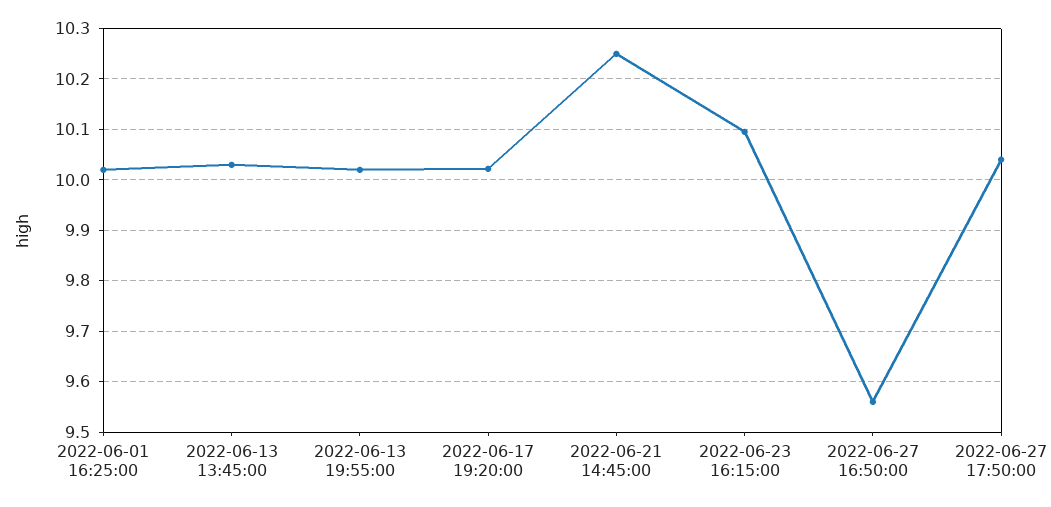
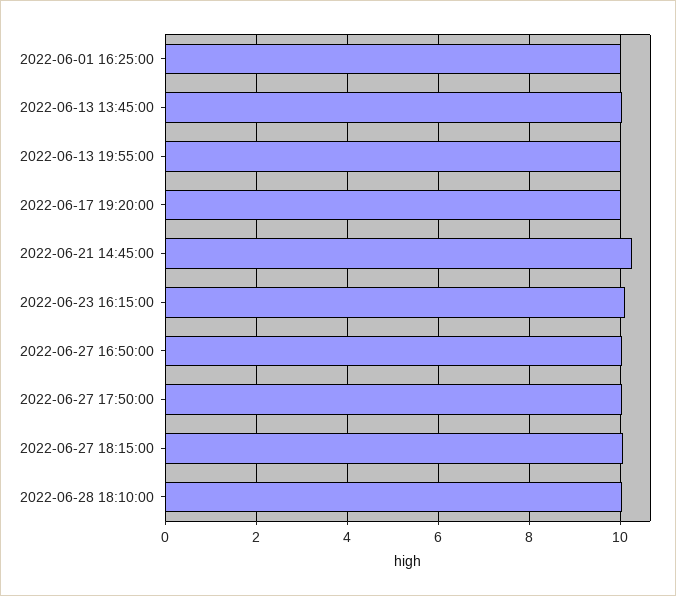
2022-06-27 16:50:00: 9.56 -> 10
2022-06-27 18:15:00: none -> 10
2022-06-28 18:10:00: none -> 10

